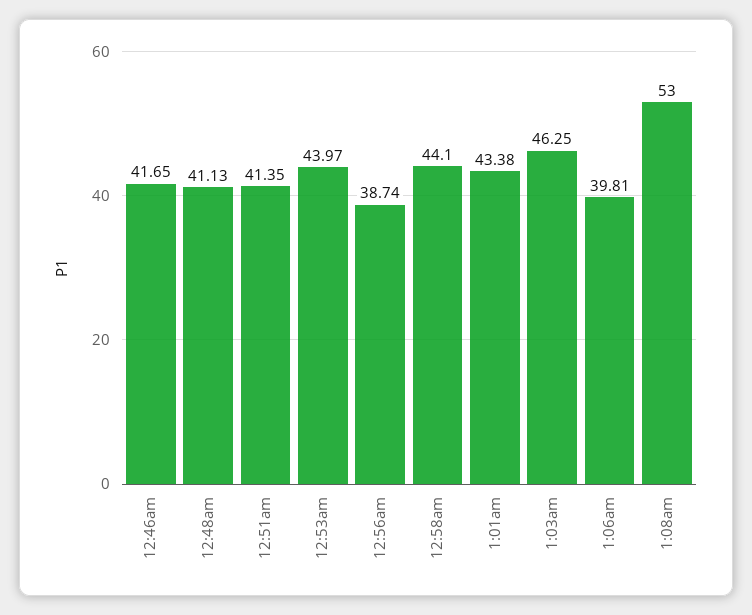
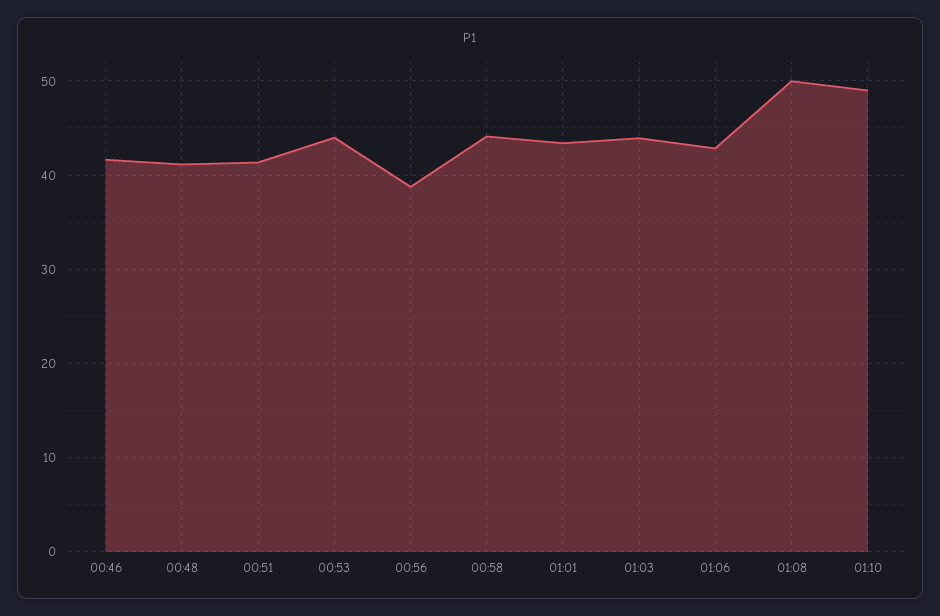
1:03am: 46.25 -> 44
1:06am: 39.81 -> 43
1:08am: 53 -> 50
01:10: none -> 49

